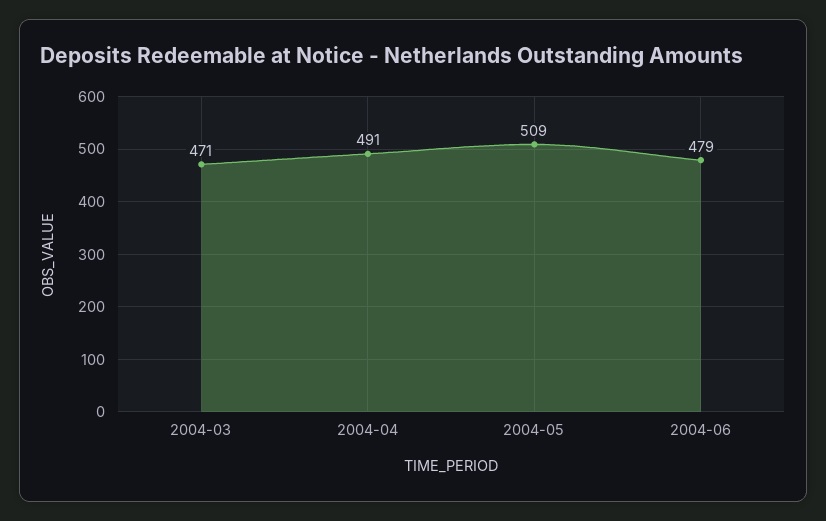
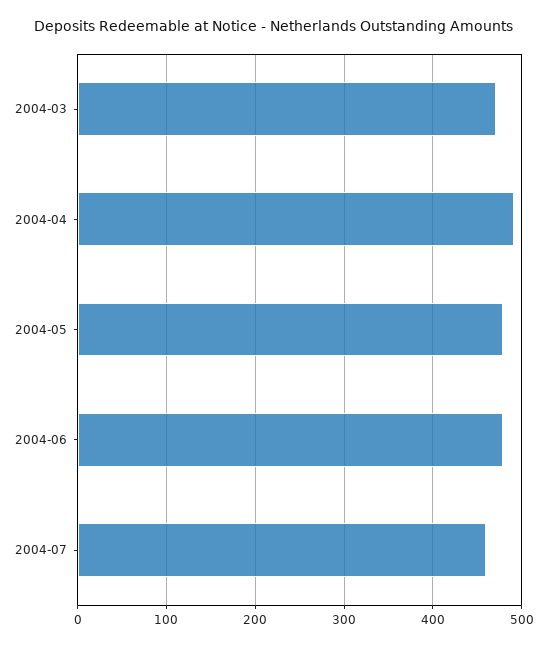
2004-05: 509 -> 480
2004-07: none -> 460

